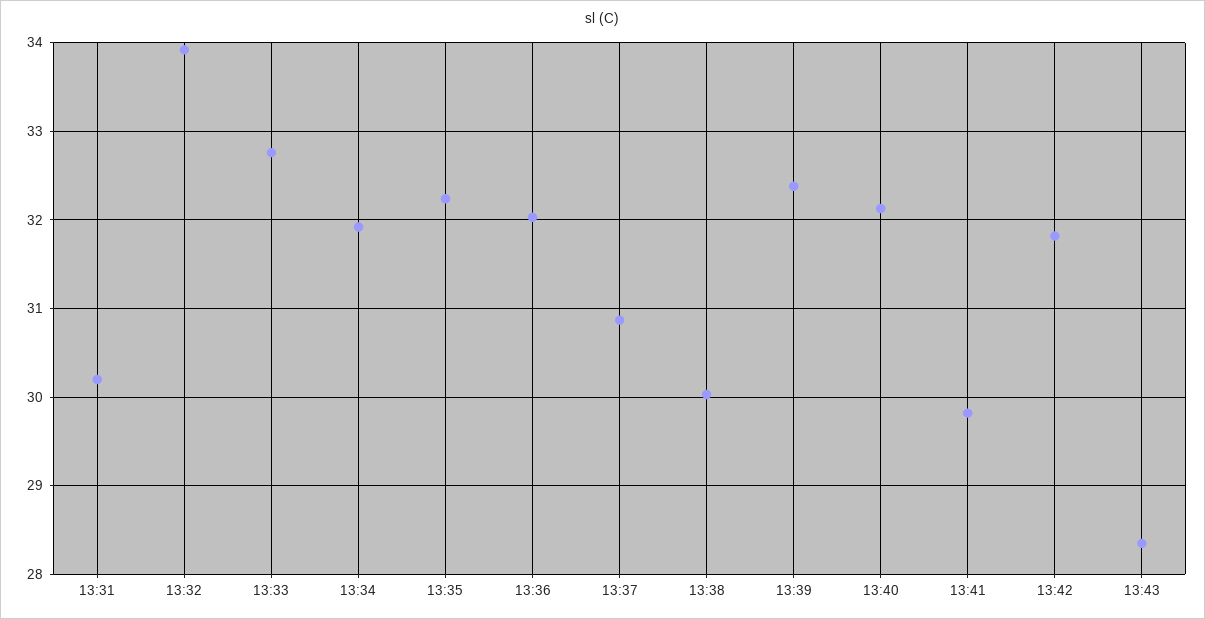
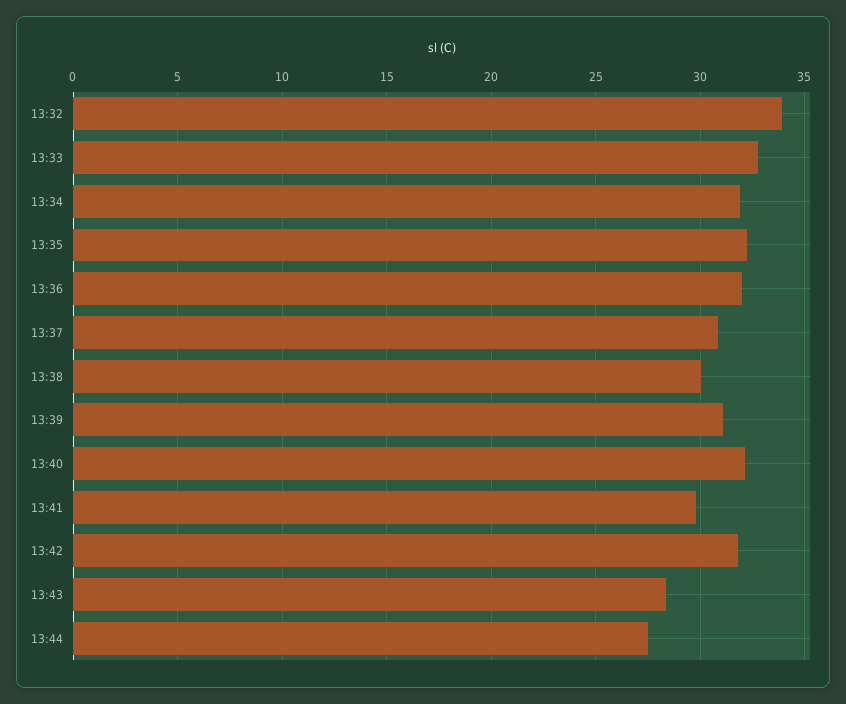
13:31: 30.2 -> none
13:39: 32.4 -> 31
13:44: none -> 27.5

